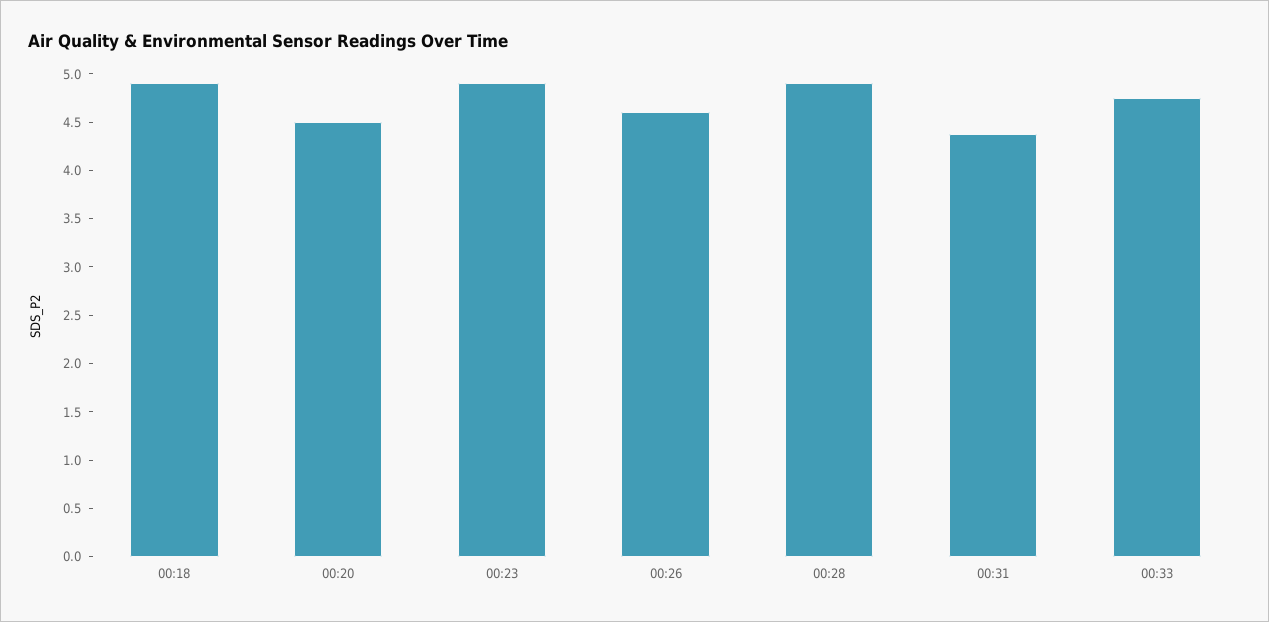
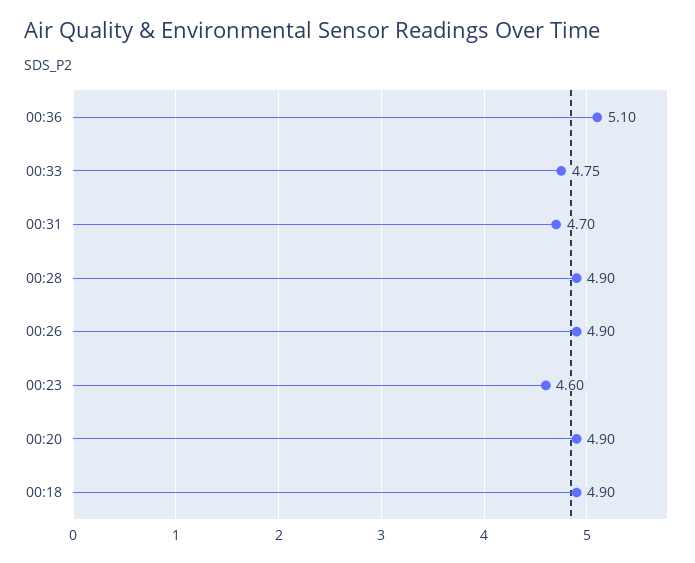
00:20: 4.5 -> 4.9
00:23: 4.9 -> 4.6
00:26: 4.6 -> 4.9
00:31: 4.4 -> 4.7
00:36: none -> 5.1

